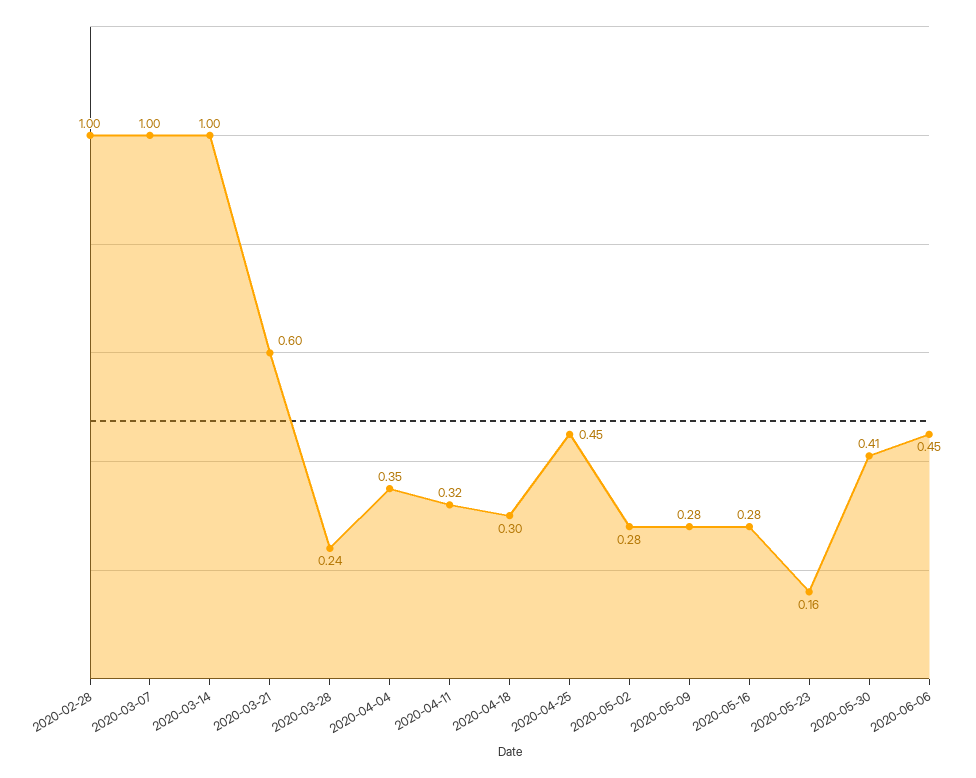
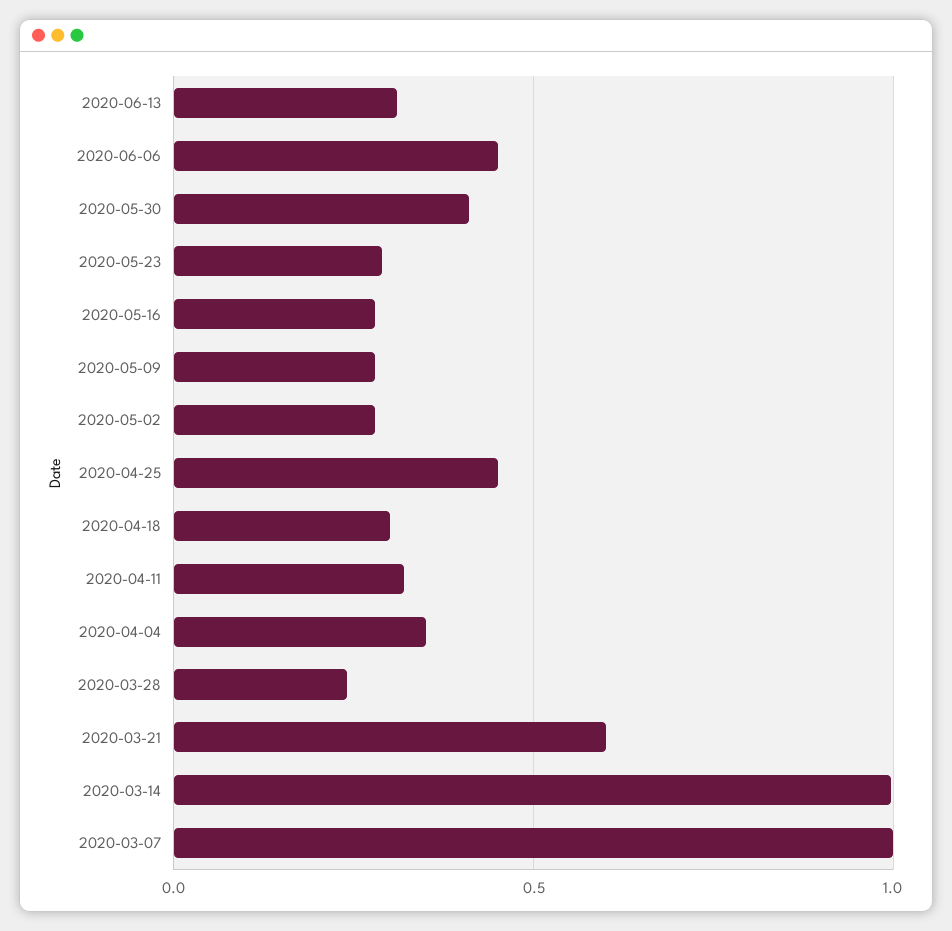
2020-02-28: 1 -> none
2020-05-23: 0.16 -> 0.3
2020-06-13: none -> 0.3

